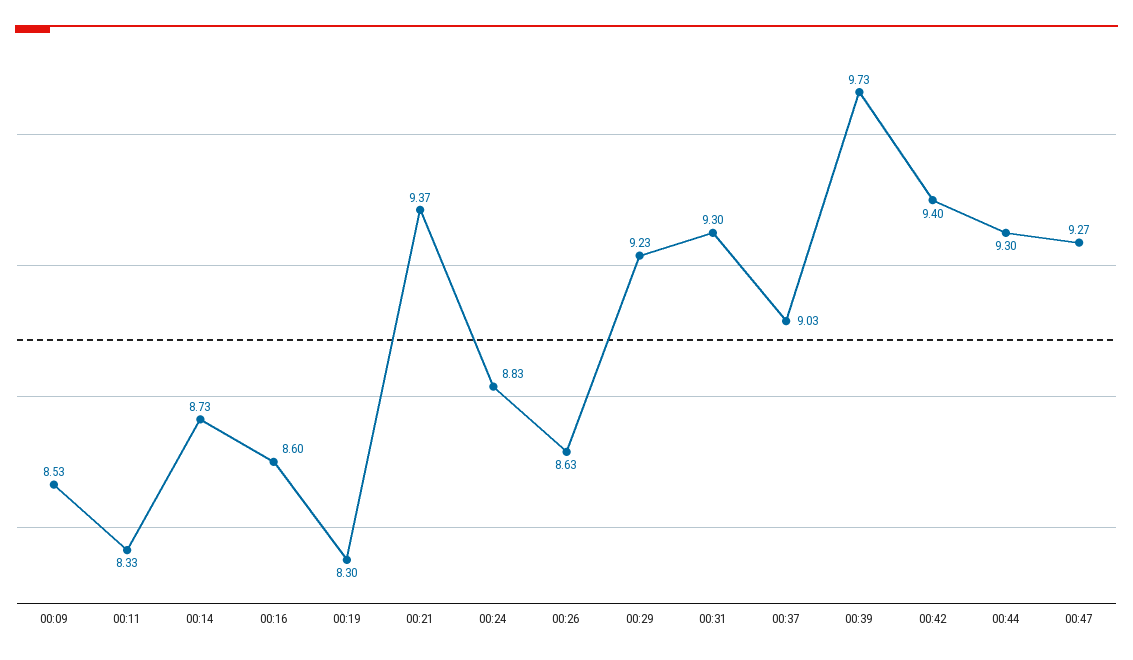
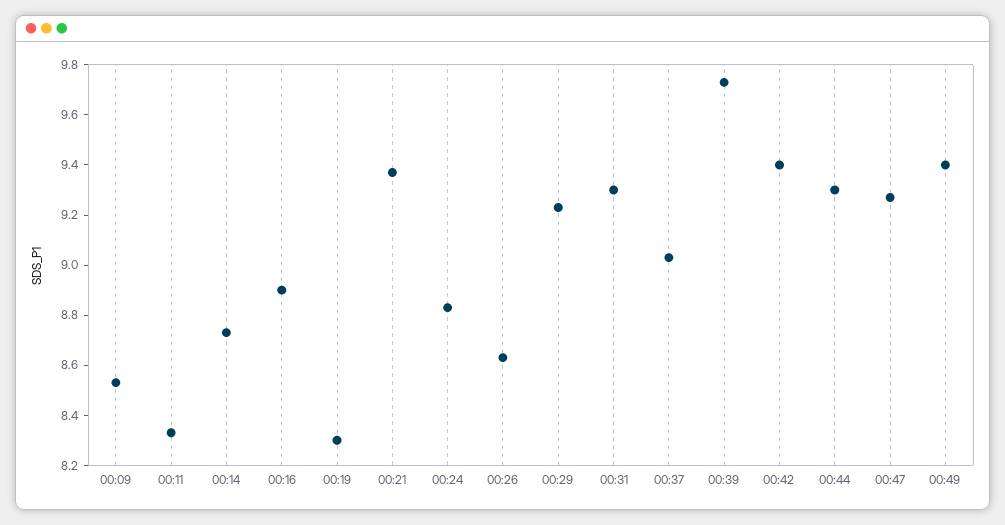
00:16: 8.6 -> 8.9
00:49: none -> 9.4

